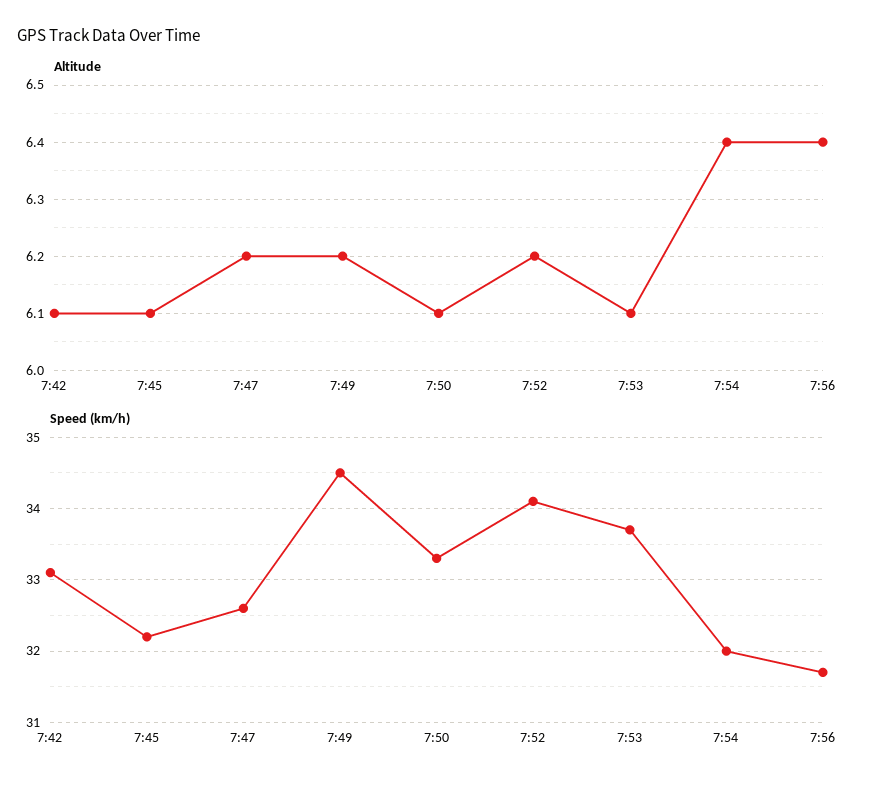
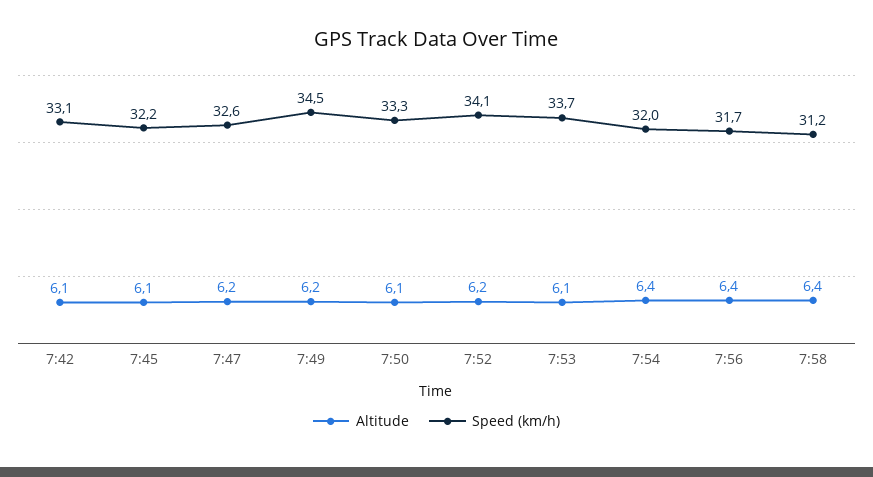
Altitude, 7:58: none -> 6.4
Speed (km/h), 7:58: none -> 31.2

